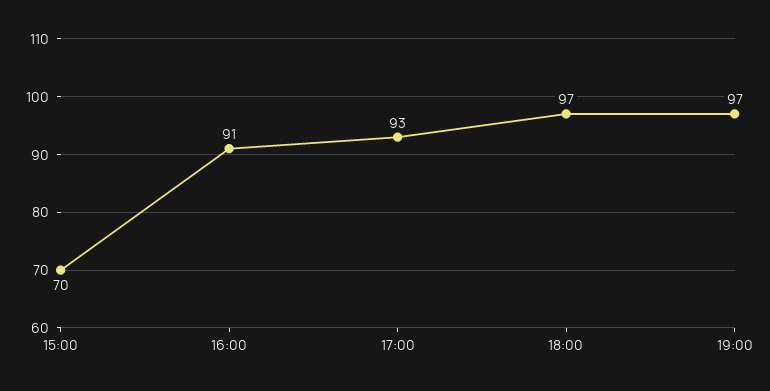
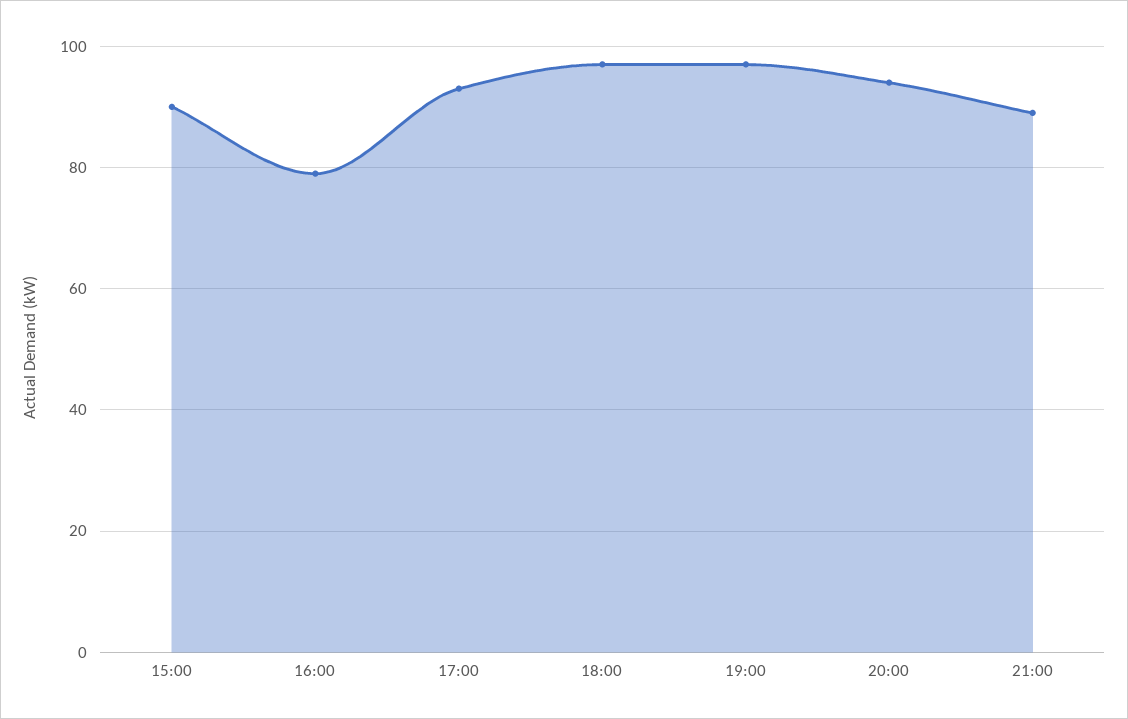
15:00: 70 -> 90
16:00: 91 -> 80
20:00: none -> 95
21:00: none -> 90

